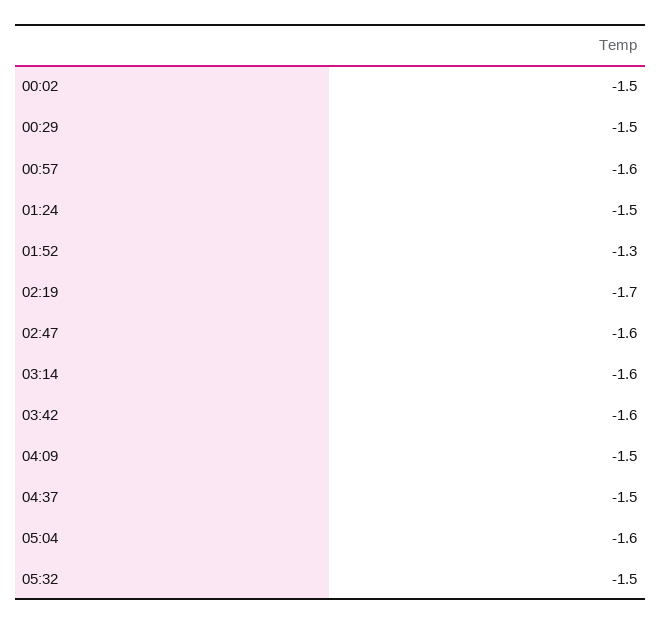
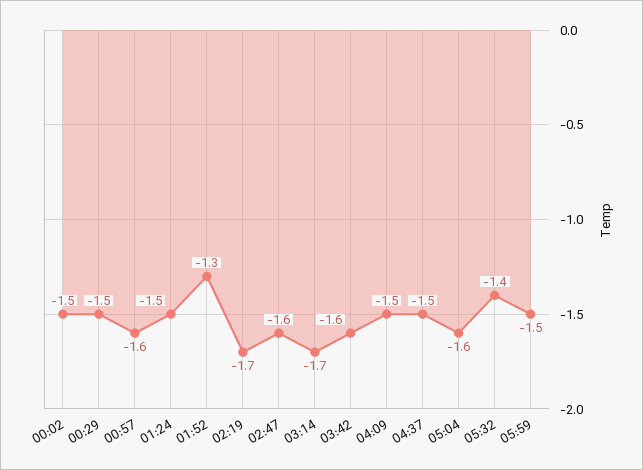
03:14: -1.6 -> -1.7
05:32: -1.5 -> -1.4
05:59: none -> -1.5

